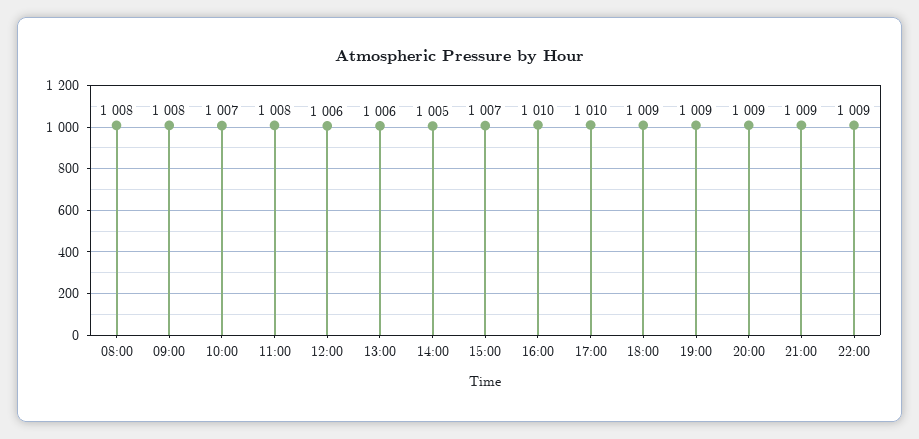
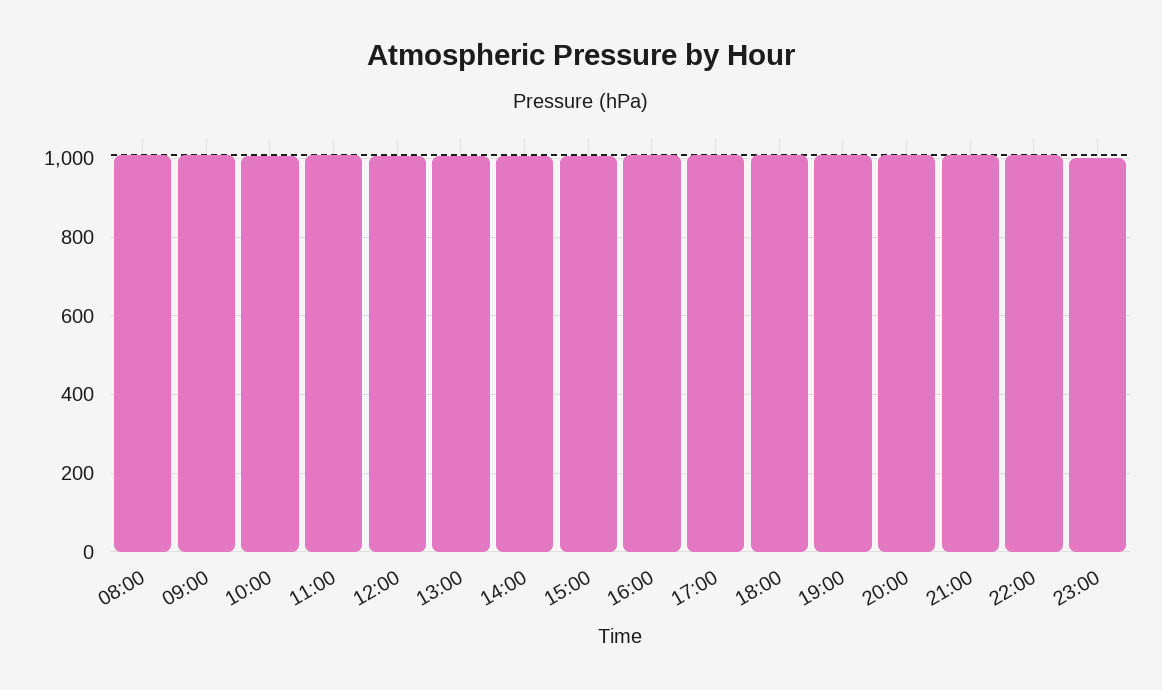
23:00: none -> 1000

